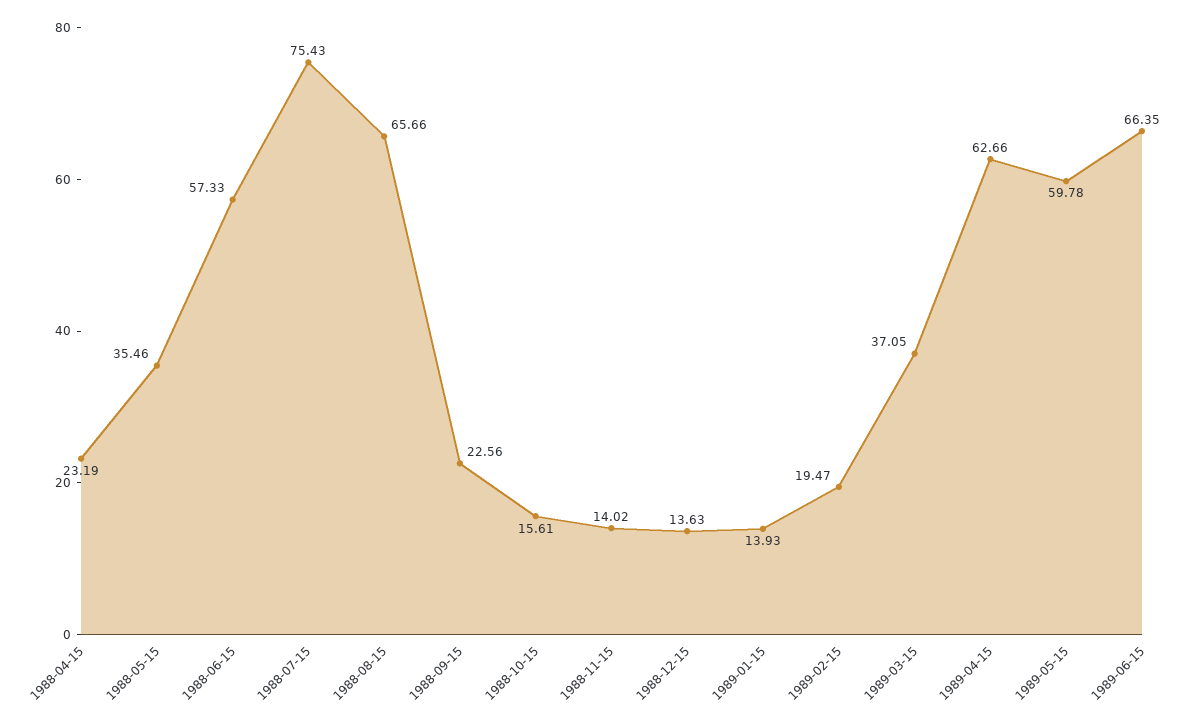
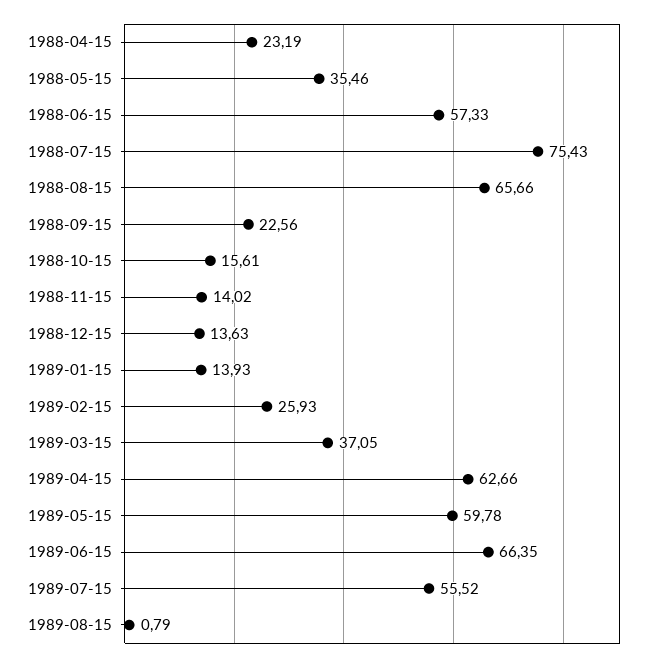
1989-02-15: 19.47 -> 25.93
1989-07-15: none -> 55.52
1989-08-15: none -> 0.79

